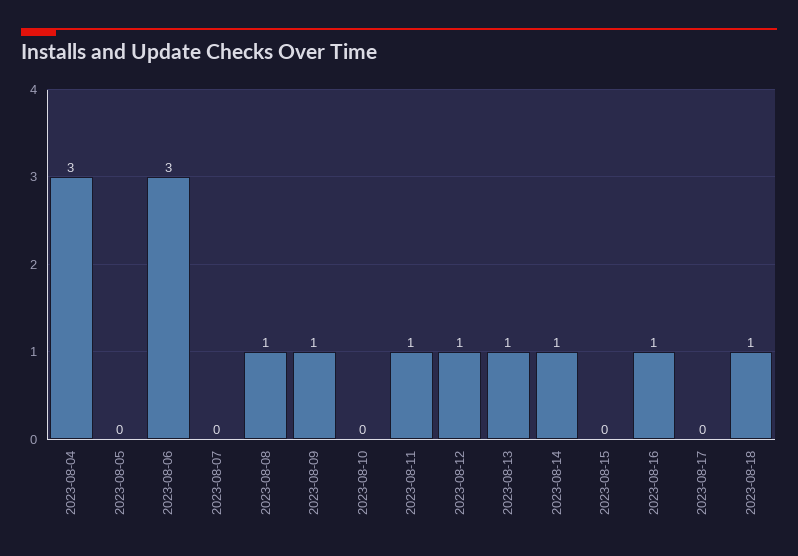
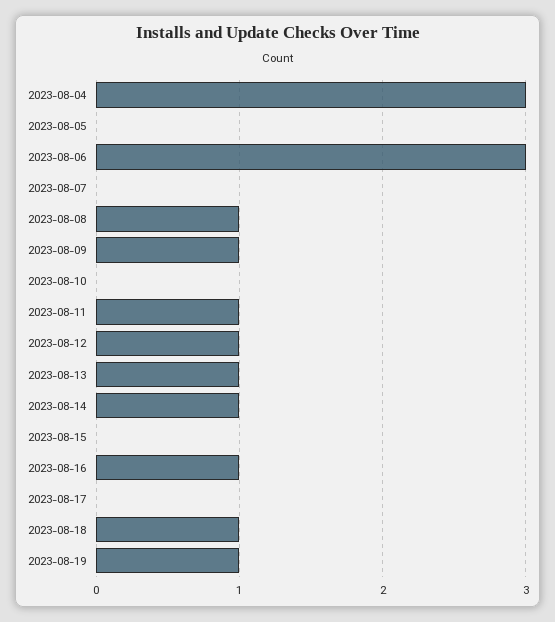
2023-08-19: none -> 1

